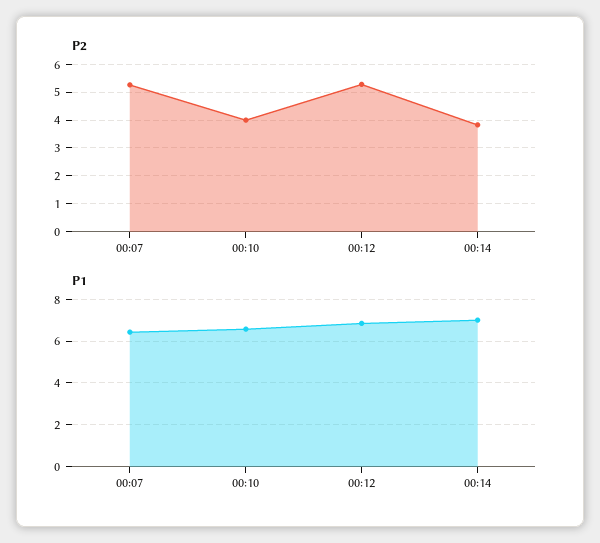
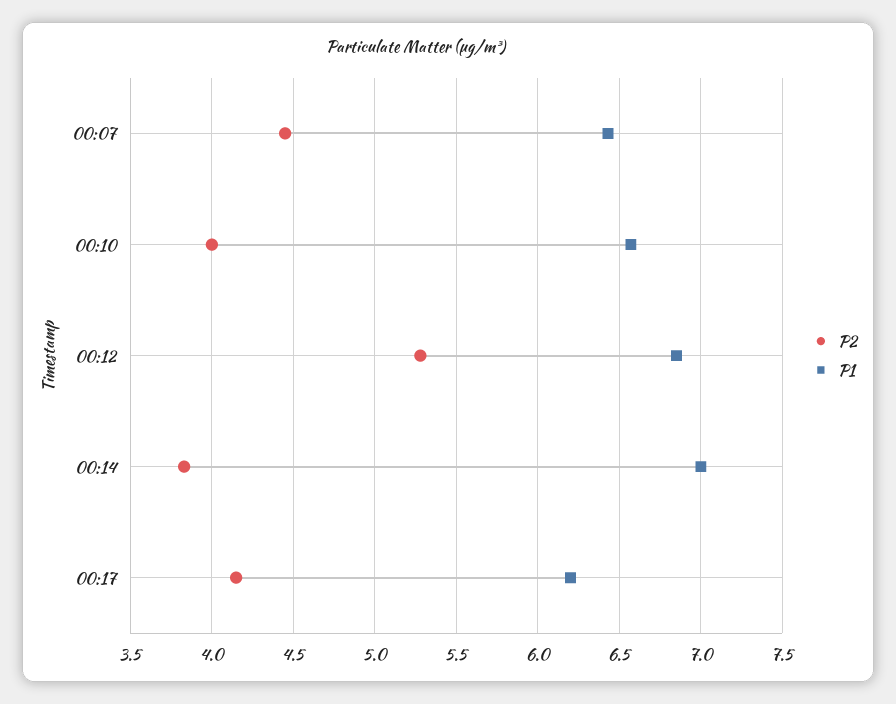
P2, 00:07: 5.25 -> 4.45
P2, 00:17: none -> 4.15
P1, 00:17: none -> 6.2

